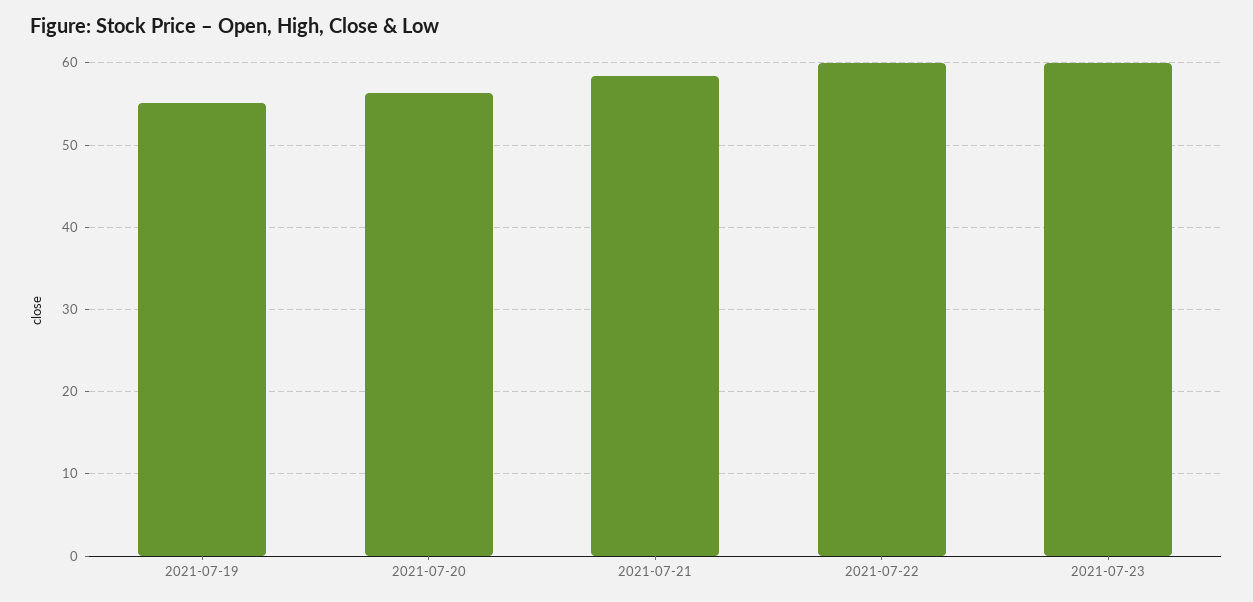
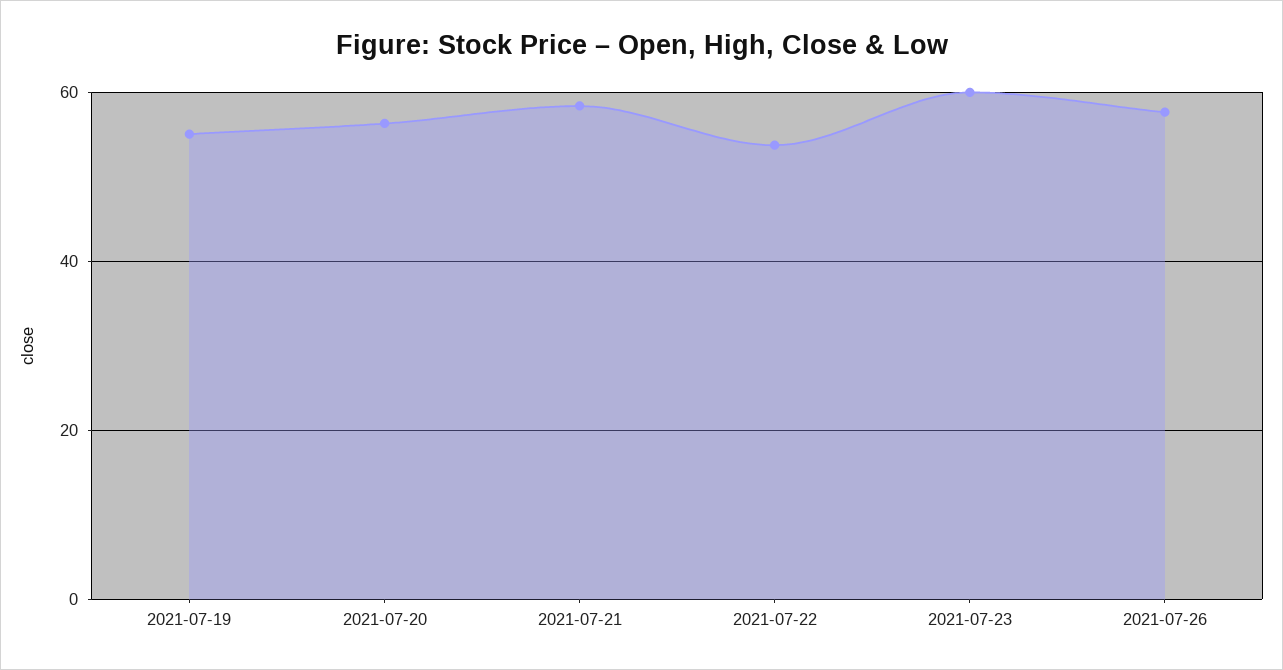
2021-07-22: 60 -> 54
2021-07-26: none -> 58

